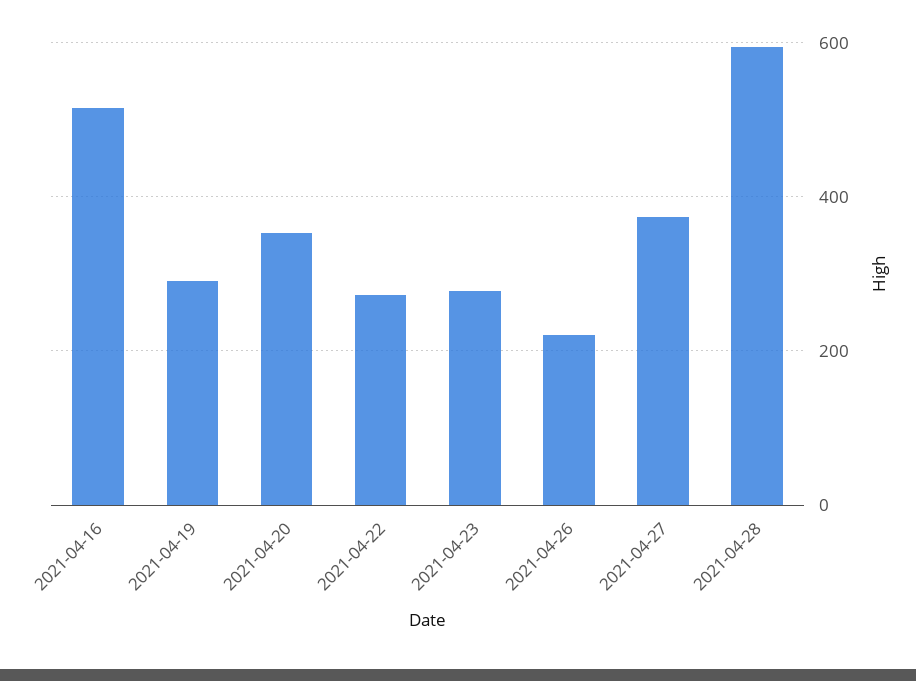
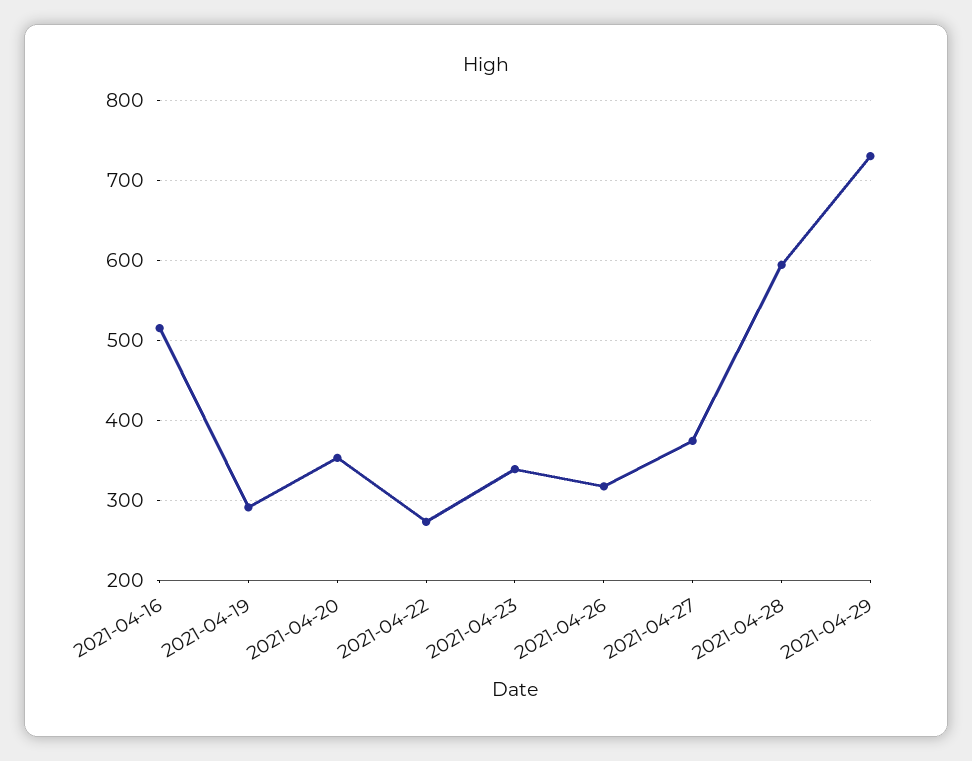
2021-04-23: 280 -> 340
2021-04-26: 220 -> 320
2021-04-29: none -> 730

